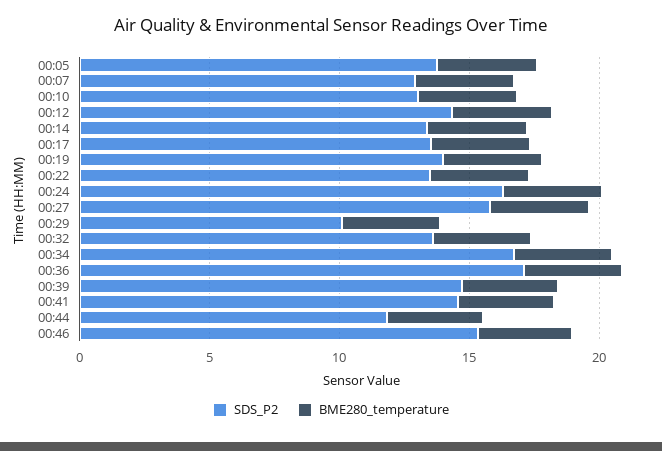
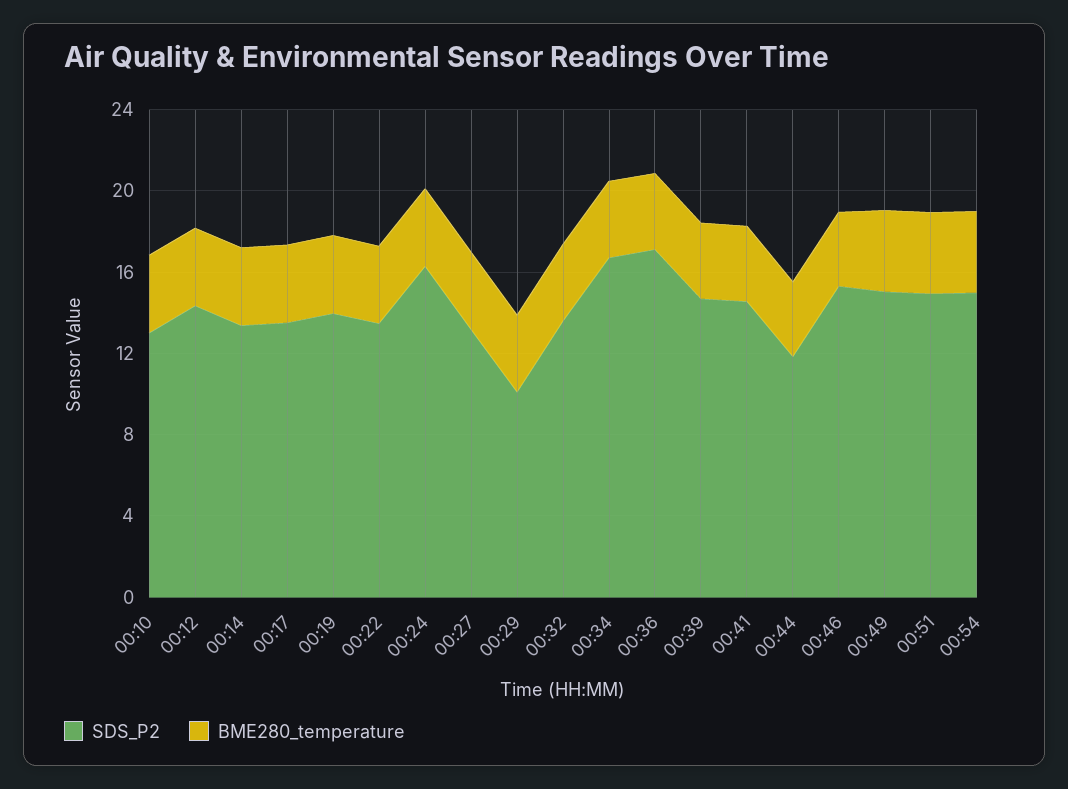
SDS_P2, 00:05: 14 -> none
BME280_temperature, 00:05: 4 -> none
SDS_P2, 00:07: 13 -> none
BME280_temperature, 00:07: 4 -> none
SDS_P2, 00:27: 16 -> 13
SDS_P2, 00:49: none -> 15
BME280_temperature, 00:49: none -> 4
SDS_P2, 00:51: none -> 15
BME280_temperature, 00:51: none -> 4
SDS_P2, 00:54: none -> 15
BME280_temperature, 00:54: none -> 4

